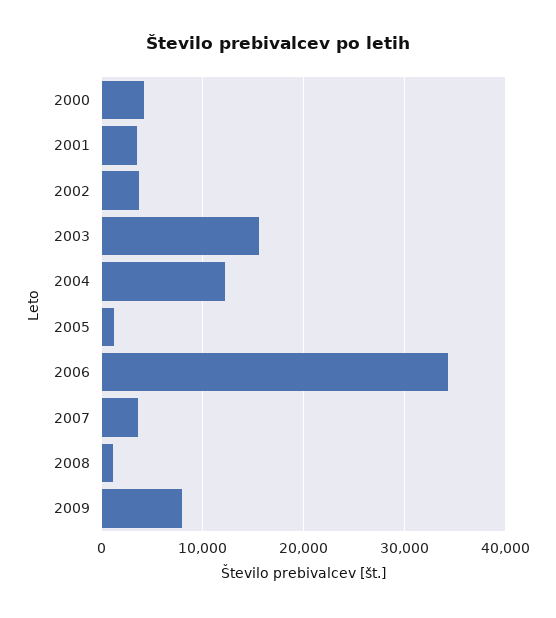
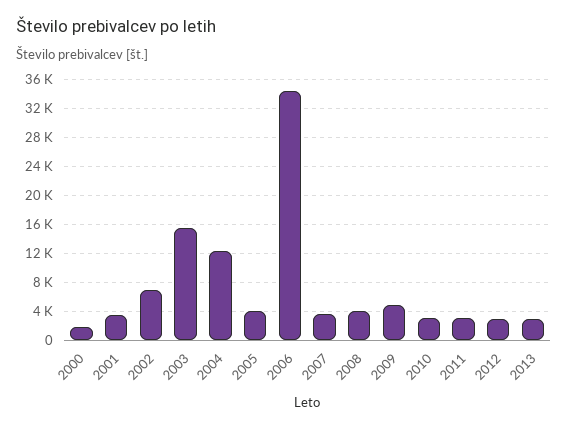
2000: 4000 -> 2000
2002: 4000 -> 7000
2005: 1000 -> 4000
2008: 1000 -> 4000
2009: 8000 -> 5000
2010: none -> 3000
2011: none -> 3000
2012: none -> 3000
2013: none -> 3000

